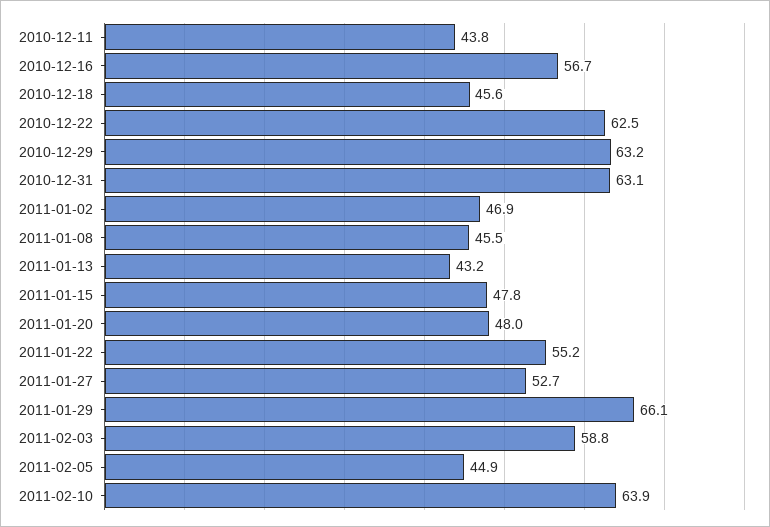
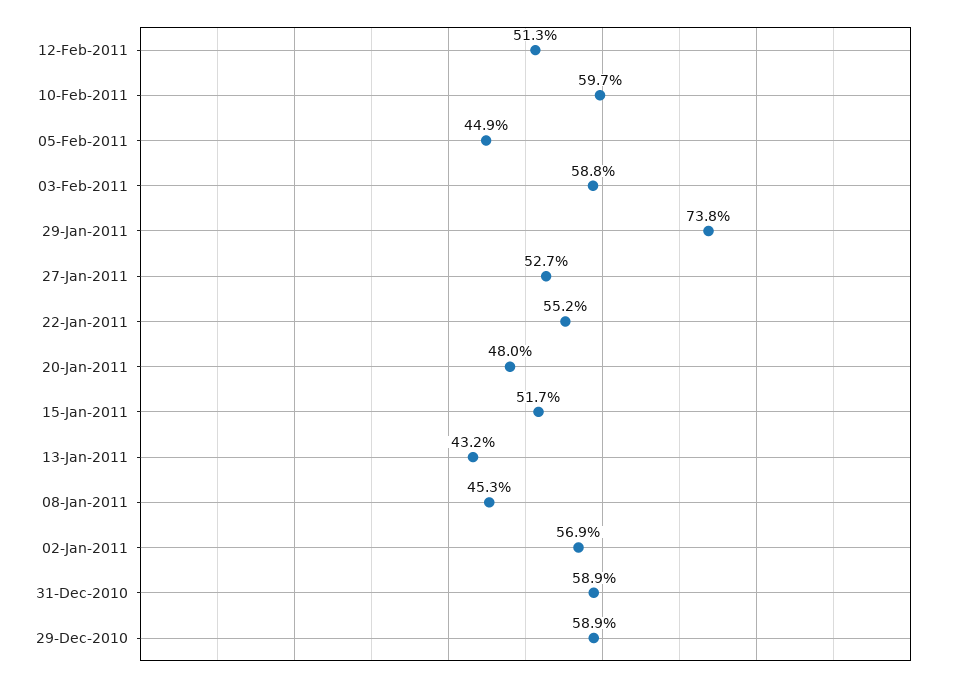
2010-12-11: 43.8 -> none
2010-12-16: 56.7 -> none
2010-12-18: 45.6 -> none
2010-12-22: 62.5 -> none
2010-12-29: 63.2 -> 58.9
2010-12-31: 63.1 -> 58.9
2011-01-02: 46.9 -> 56.9
2011-01-08: 45.5 -> 45.3
2011-01-15: 47.8 -> 51.7
2011-01-29: 66.1 -> 73.8
2011-02-10: 63.9 -> 59.7
12-Feb-2011: none -> 51.3

